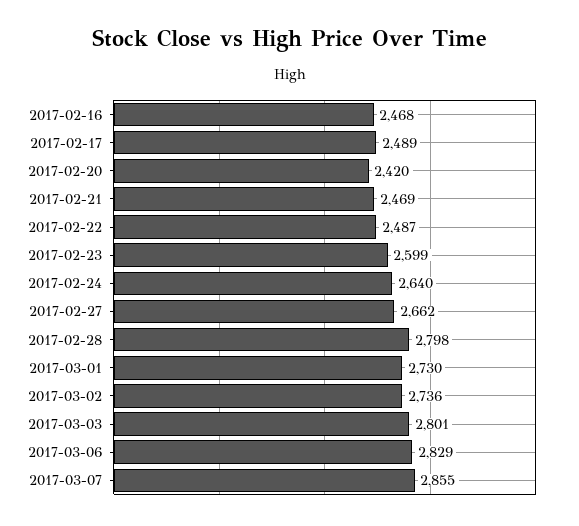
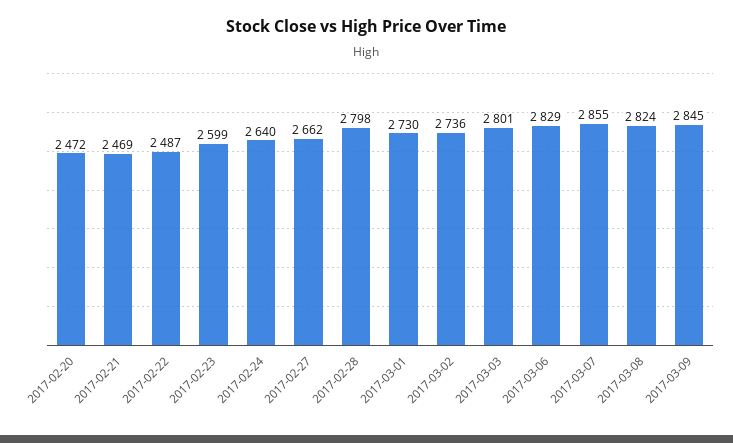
2017-02-16: 2468 -> none
2017-02-17: 2489 -> none
2017-02-20: 2420 -> 2472
2017-03-08: none -> 2824
2017-03-09: none -> 2845

